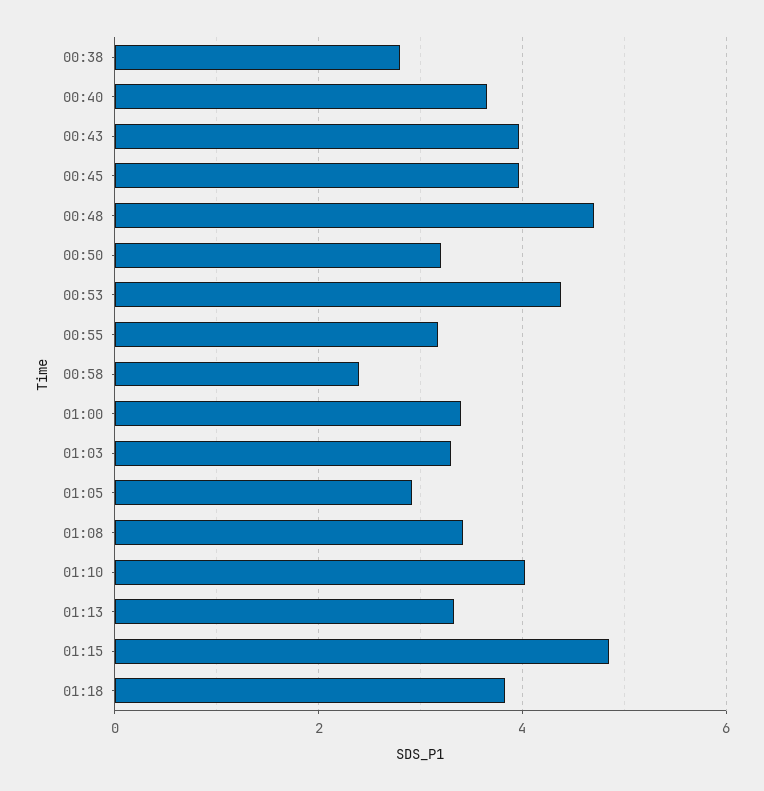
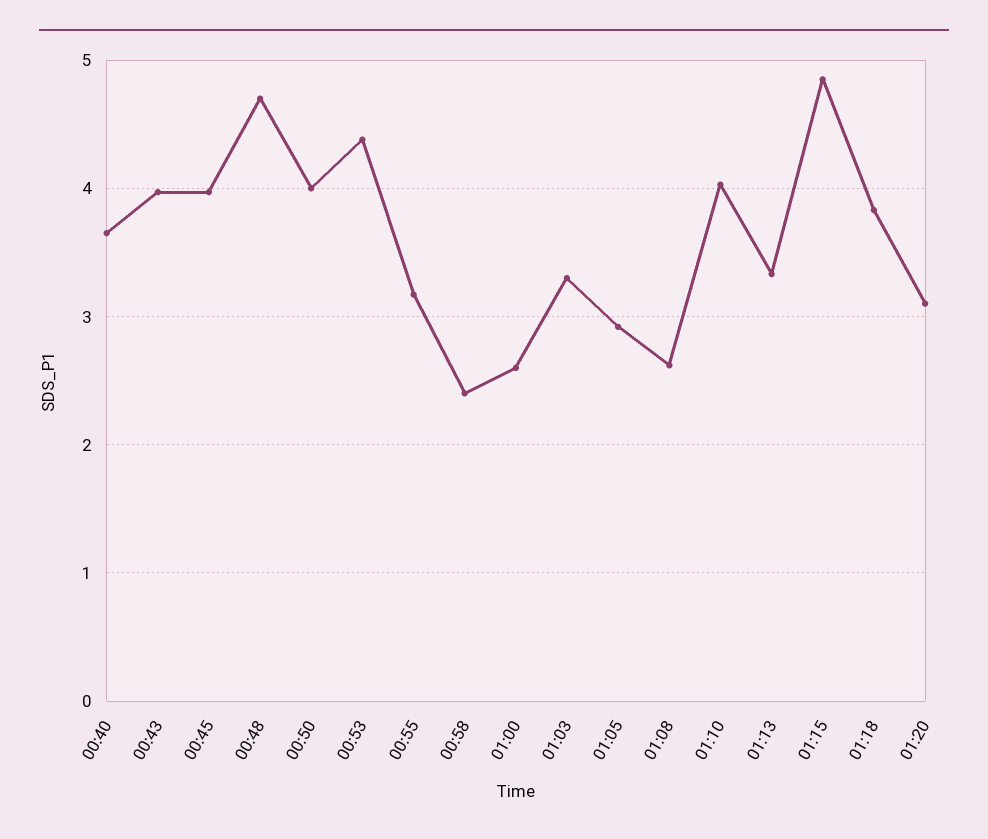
00:38: 2.8 -> none
00:50: 3.2 -> 4
01:00: 3.4 -> 2.6
01:08: 3.4 -> 2.6
01:20: none -> 3.1

